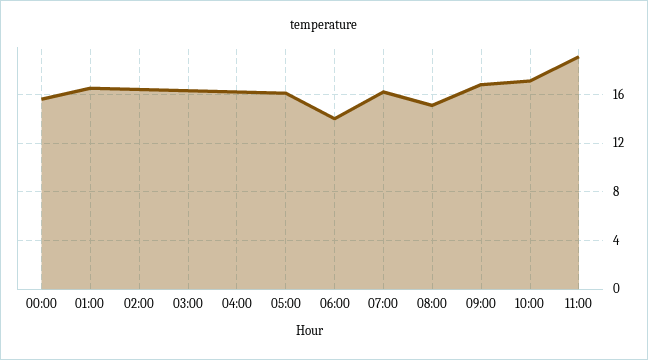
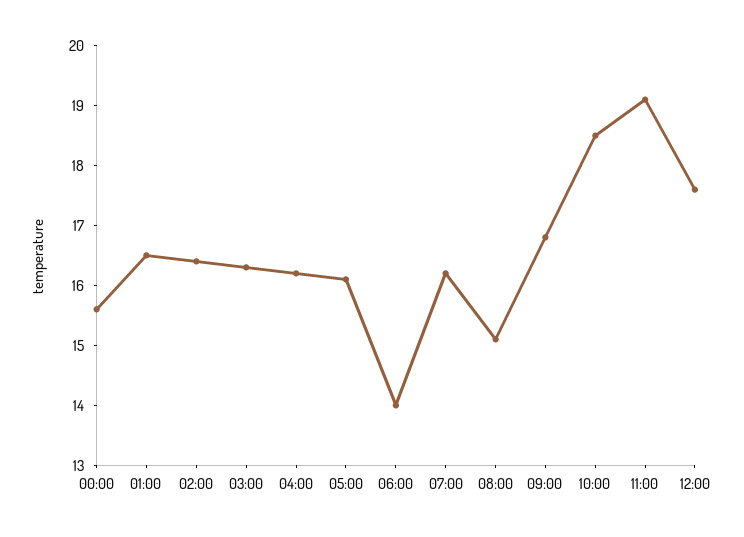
10:00: 17 -> 18.5
12:00: none -> 17.5

